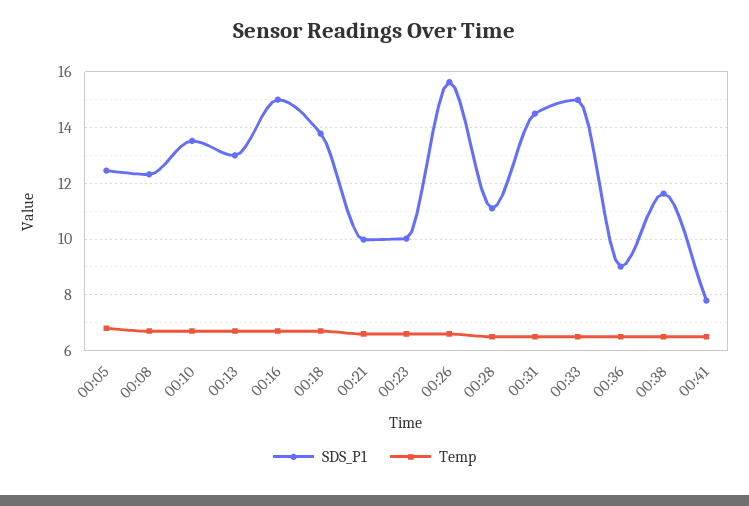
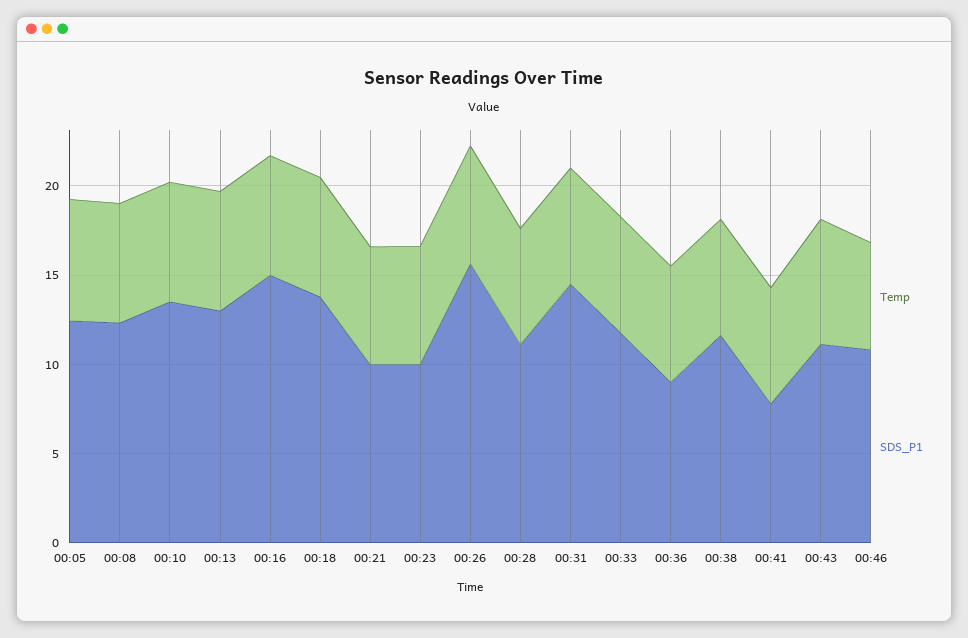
SDS_P1, 00:33: 15 -> 12
Temp, 00:43: none -> 7
SDS_P1, 00:43: none -> 11
Temp, 00:46: none -> 6
SDS_P1, 00:46: none -> 11

